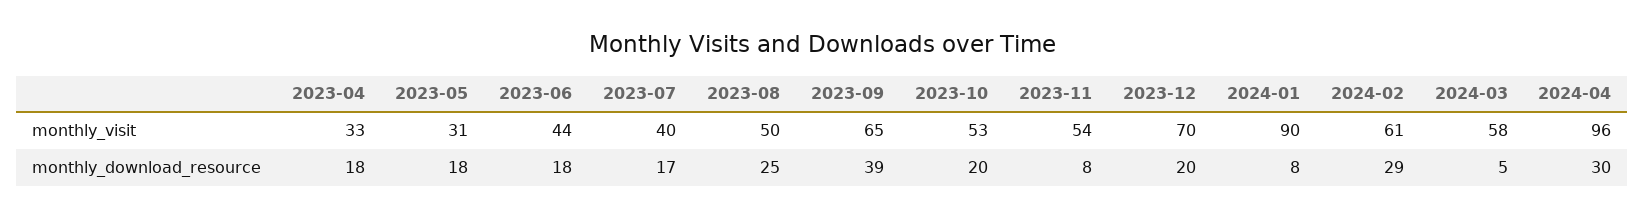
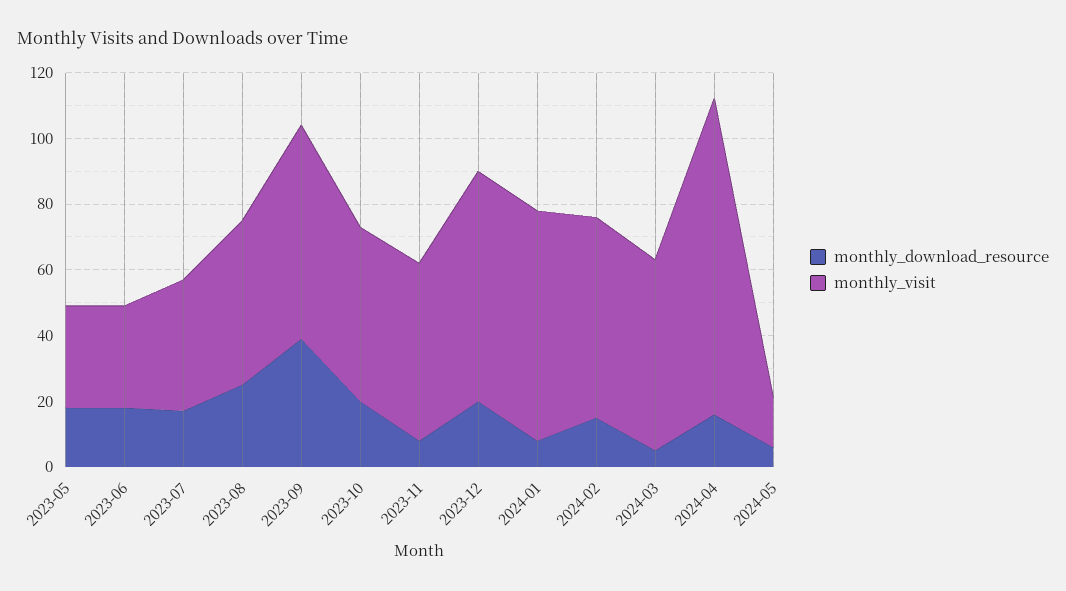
monthly_visit, 2023-04: 33 -> none
monthly_visit, 2023-06: 44 -> 30
monthly_visit, 2024-01: 90 -> 70
monthly_download_resource, 2023-04: 18 -> none
monthly_download_resource, 2024-02: 29 -> 15
monthly_download_resource, 2024-04: 30 -> 15
monthly_download_resource, 2024-05: none -> 5
monthly_visit, 2024-05: none -> 15

